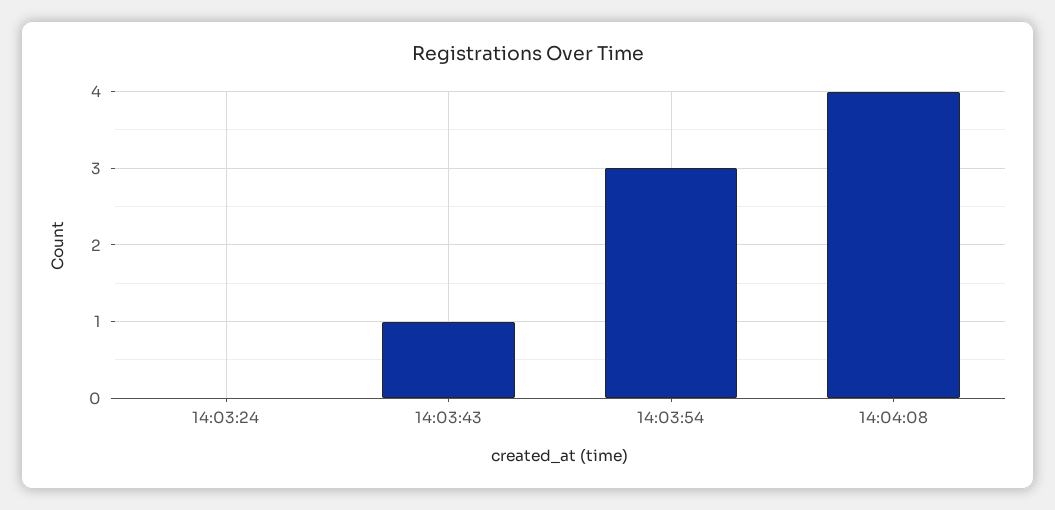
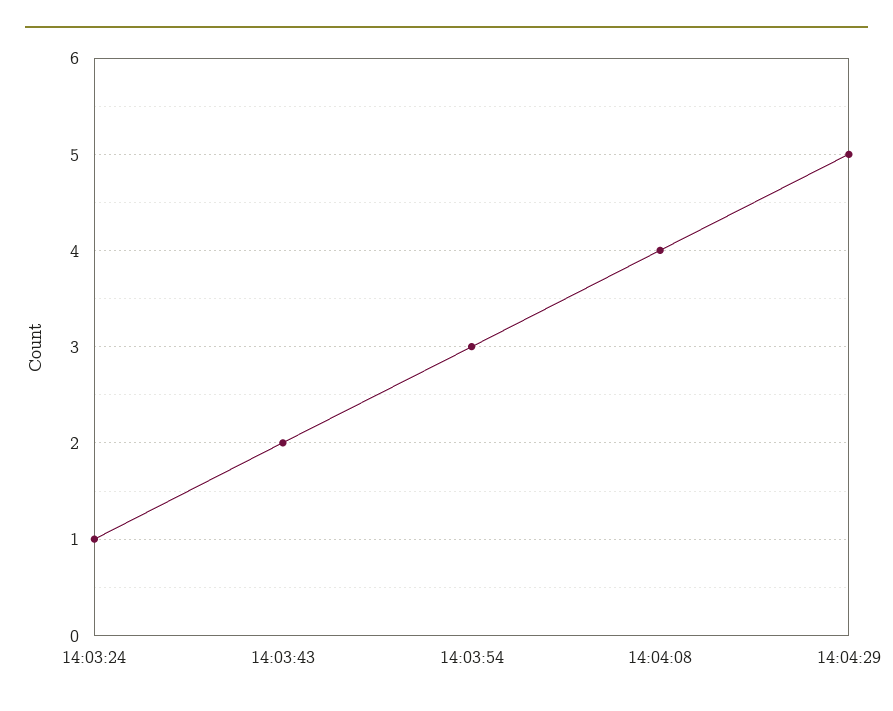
14:03:24: 0 -> 1
14:03:43: 1 -> 2
14:04:29: none -> 5

